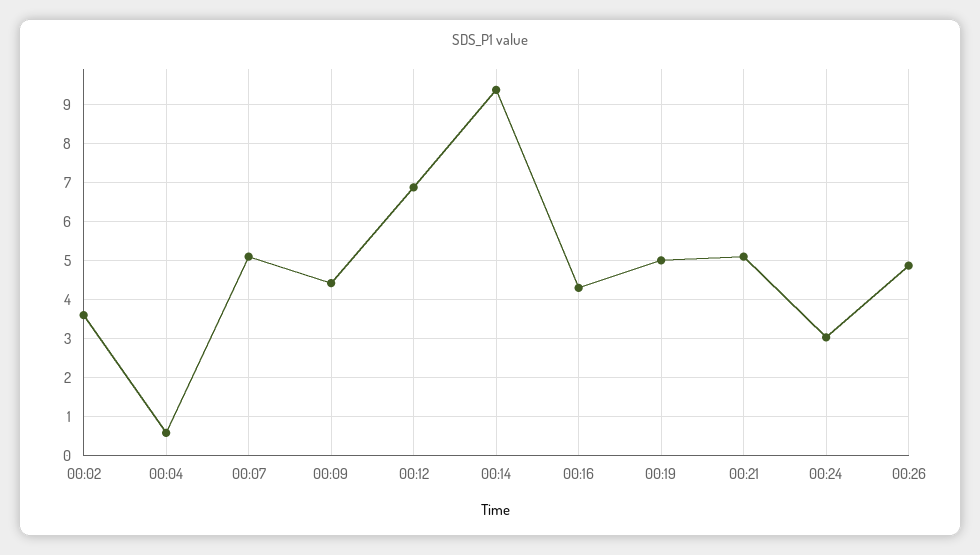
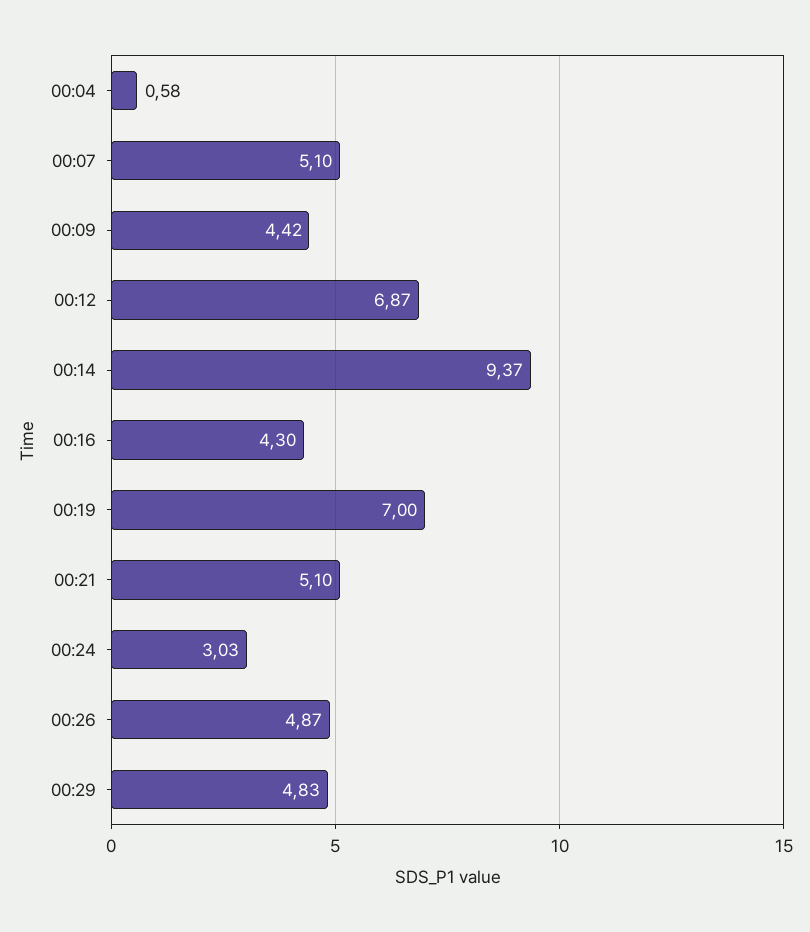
00:02: 3.6 -> none
00:19: 5 -> 7
00:29: none -> 4.83

